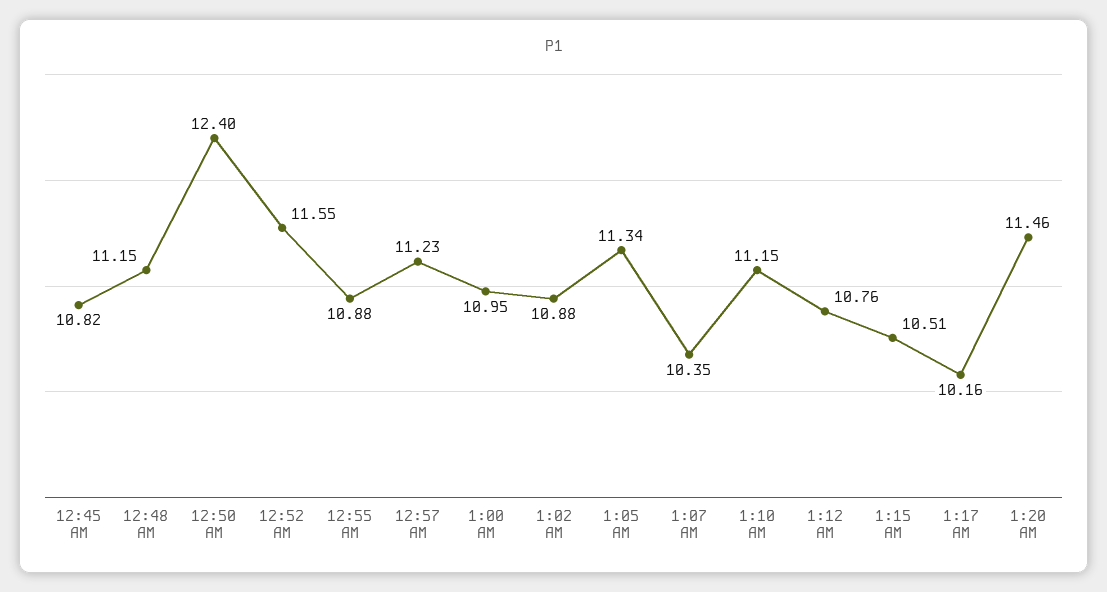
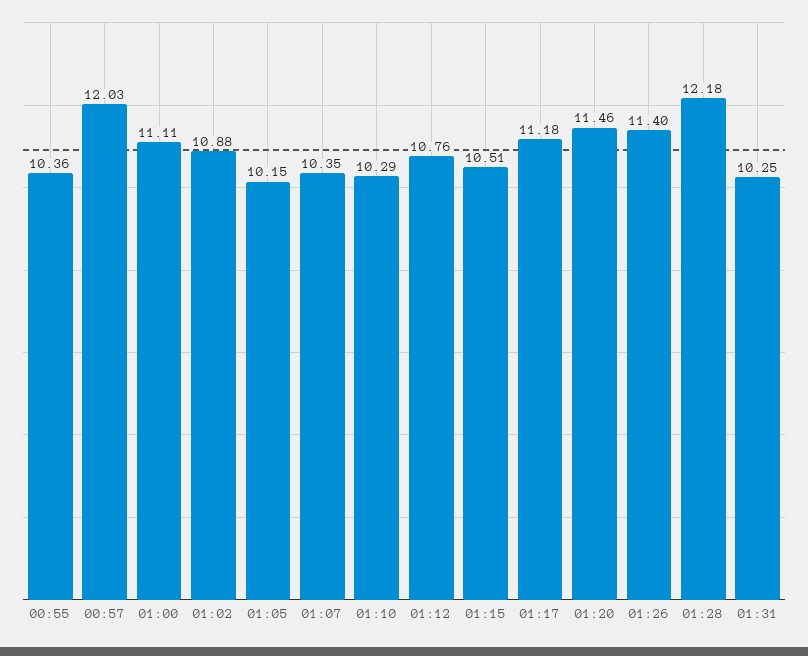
12:45 AM: 10.82 -> none
12:48 AM: 11.15 -> none
12:50 AM: 12.4 -> none
12:52 AM: 11.55 -> none
12:55 AM: 10.88 -> 10.36
12:57 AM: 11.23 -> 12.03
1:00 AM: 10.95 -> 11.11
1:05 AM: 11.34 -> 10.15
1:10 AM: 11.15 -> 10.29
1:17 AM: 10.16 -> 11.18
01:26: none -> 11.4
01:28: none -> 12.18
01:31: none -> 10.25

